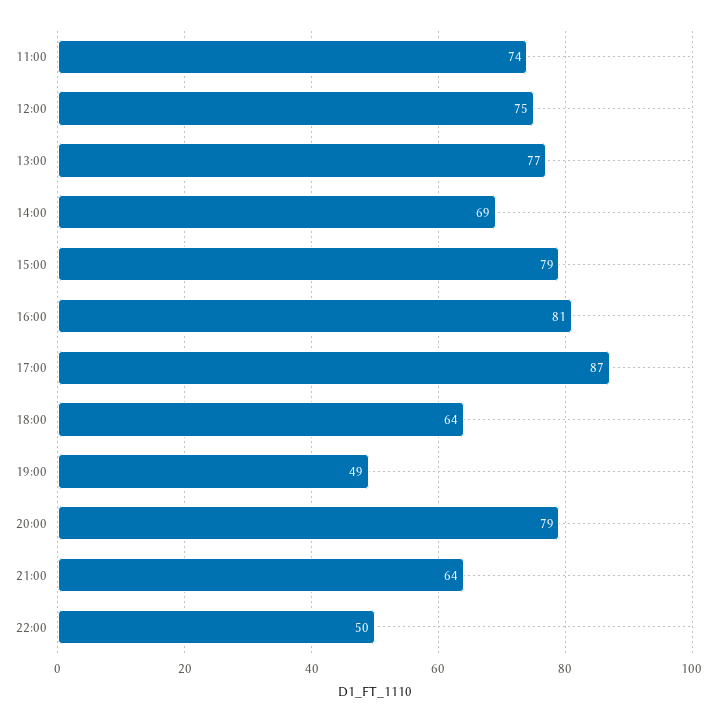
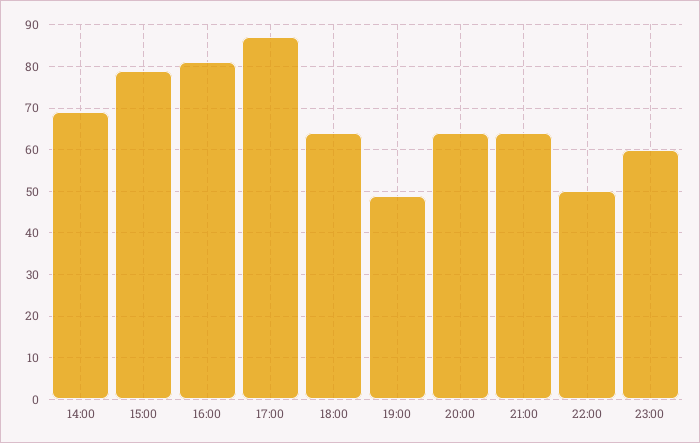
11:00: 74 -> none
12:00: 75 -> none
13:00: 77 -> none
20:00: 79 -> 65
23:00: none -> 60

